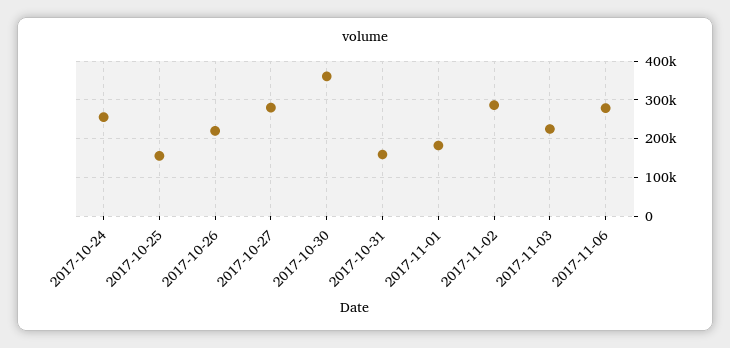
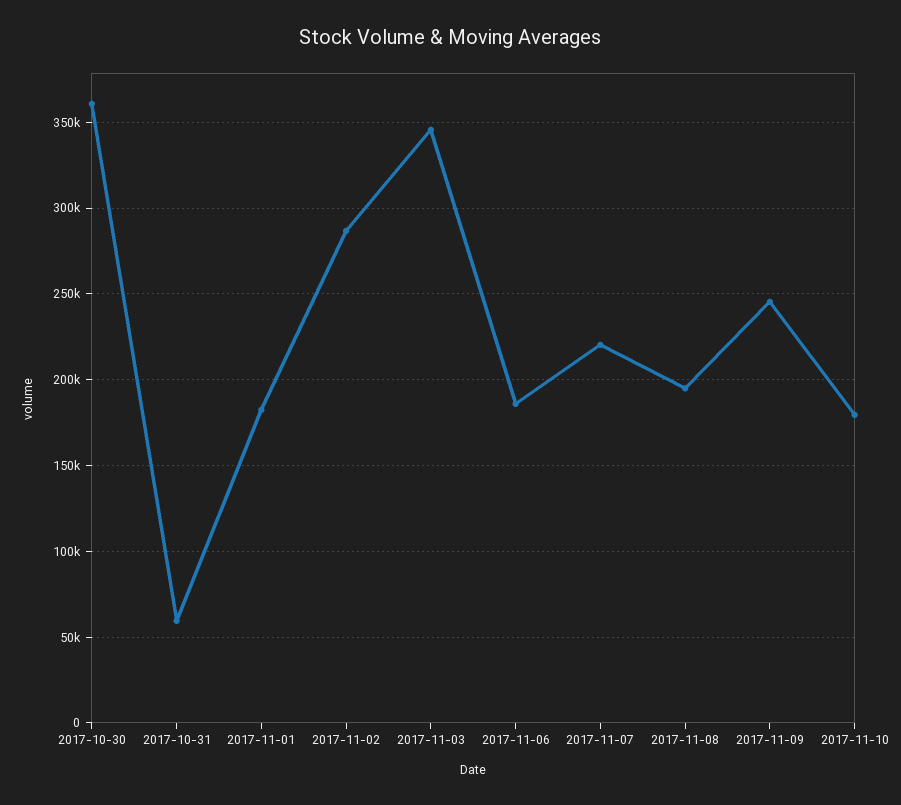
2017-10-24: 260000 -> none
2017-10-25: 160000 -> none
2017-10-26: 220000 -> none
2017-10-27: 280000 -> none
2017-10-31: 160000 -> 60000
2017-11-03: 220000 -> 345000
2017-11-06: 280000 -> 185000
2017-11-07: none -> 220000
2017-11-08: none -> 195000
2017-11-09: none -> 245000
2017-11-10: none -> 180000

